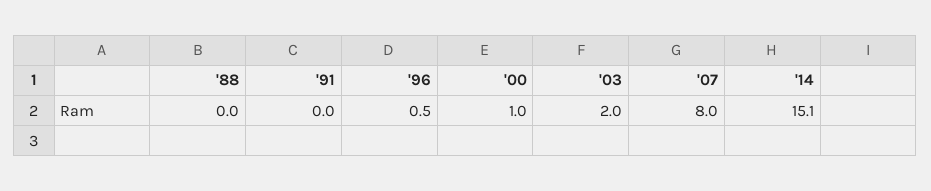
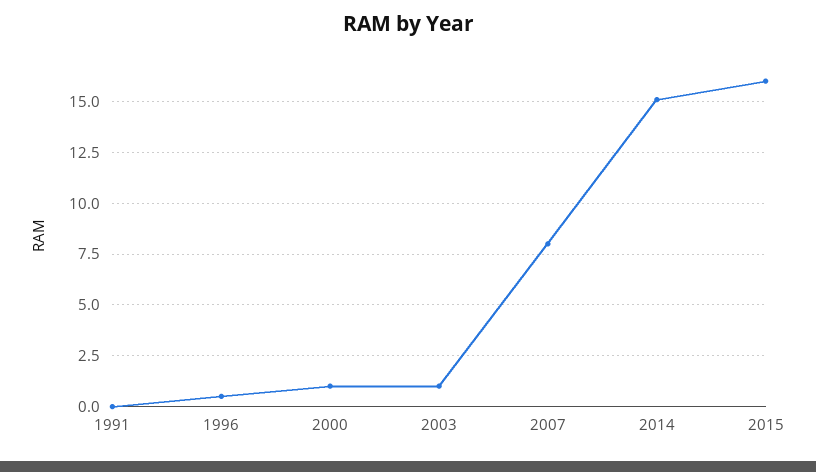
'88: 0 -> none
'03: 2 -> 1
2015: none -> 16

